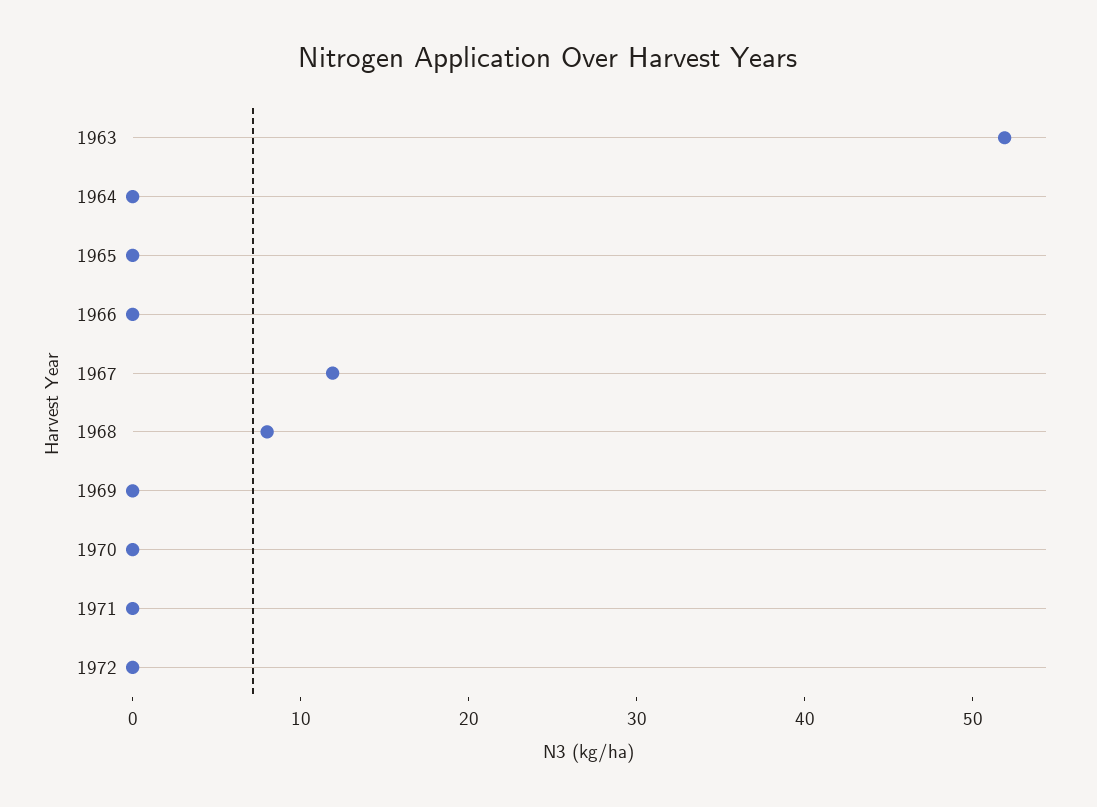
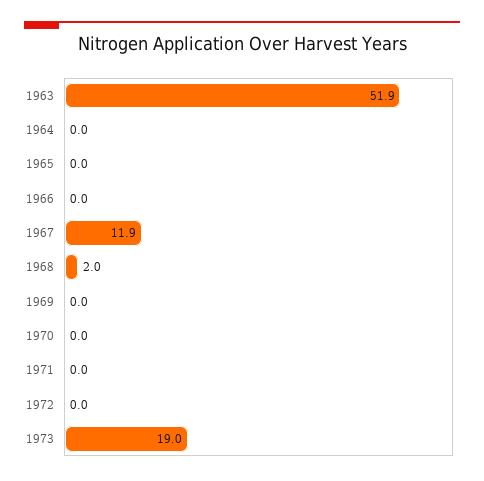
1968: 8 -> 2
1973: none -> 19

